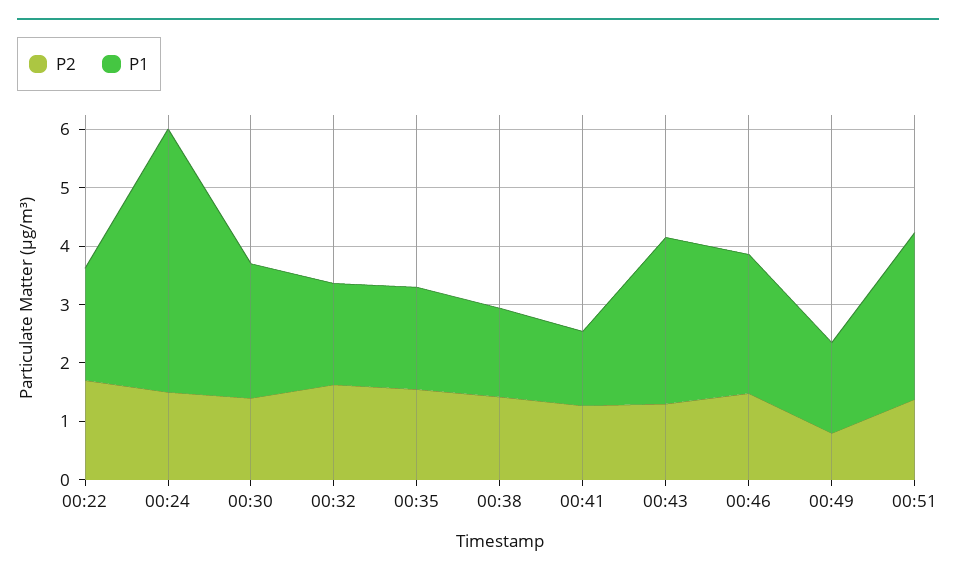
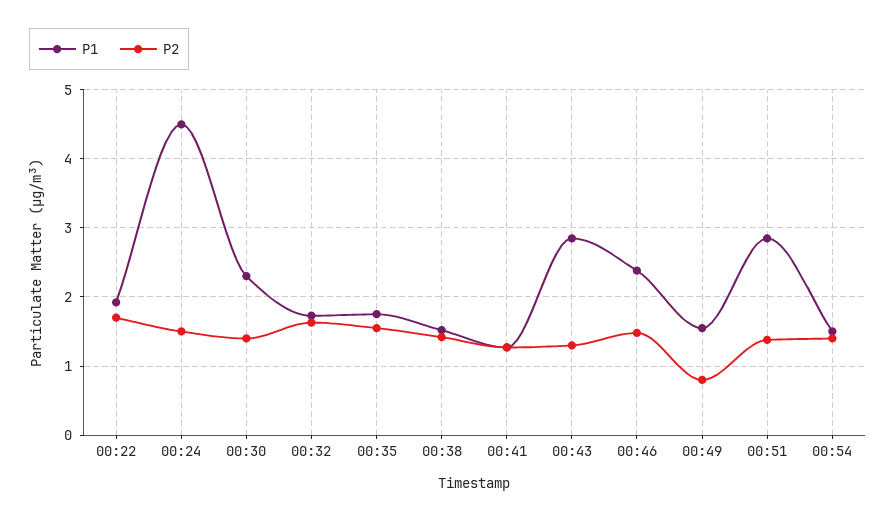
P1, 00:54: none -> 1.5
P2, 00:54: none -> 1.4

